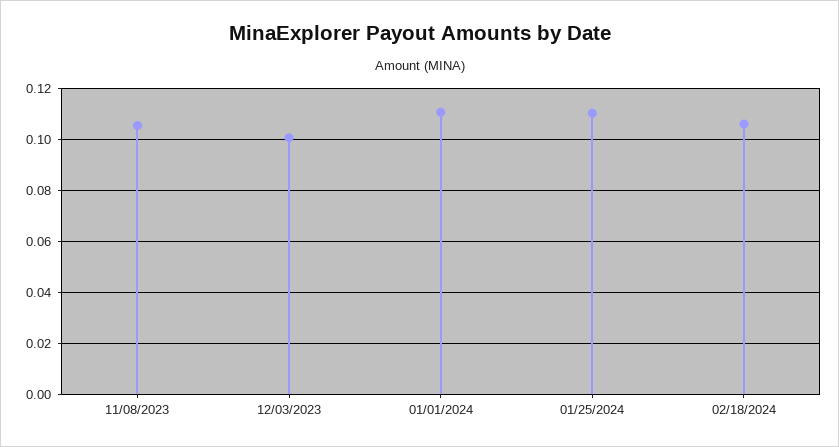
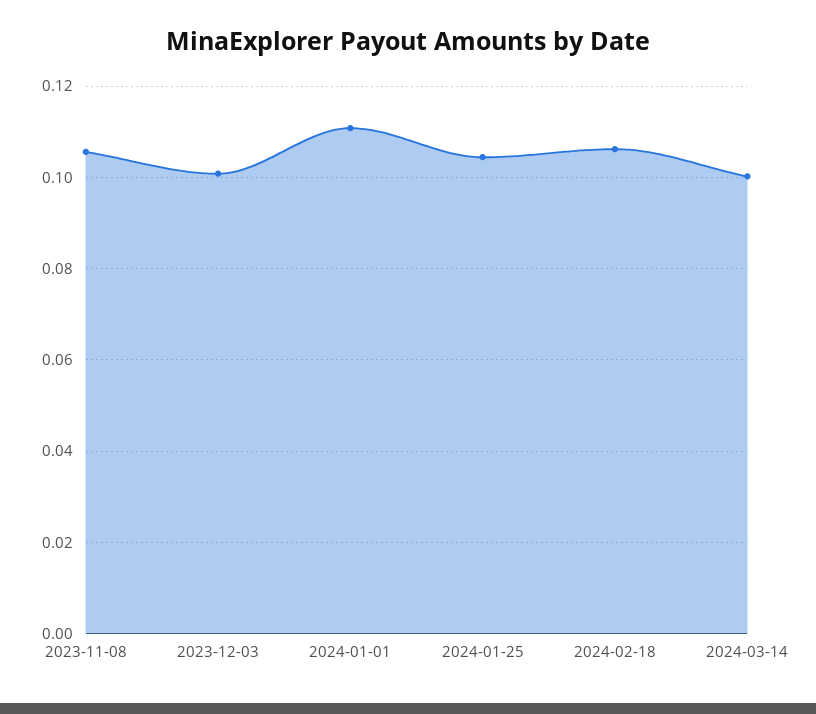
01/25/2024: 0.11 -> 0.104
2024-03-14: none -> 0.1

